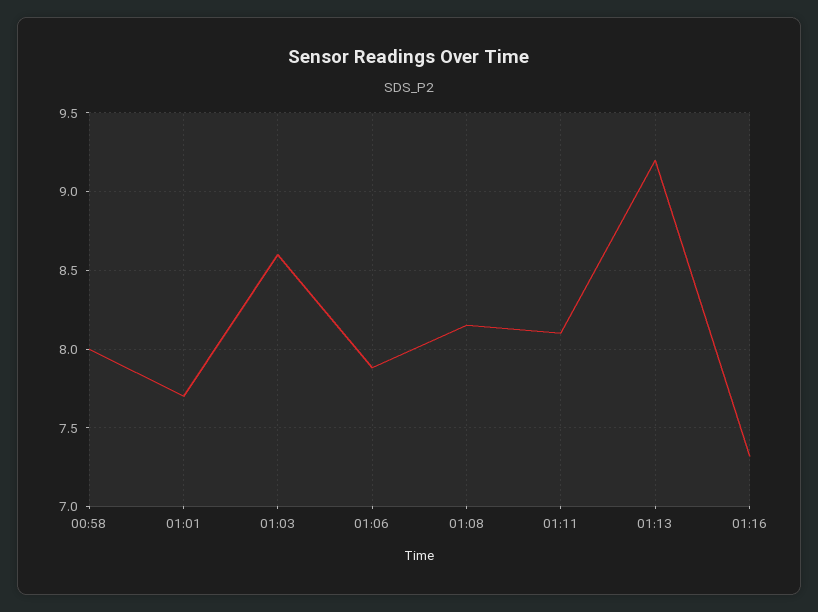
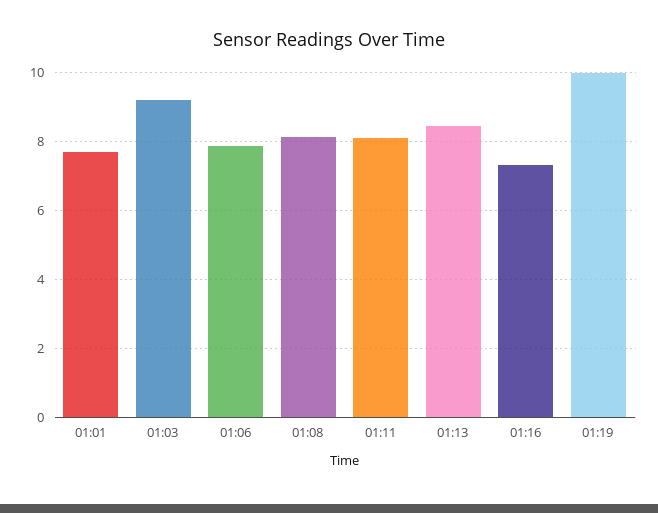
00:58: 8 -> none
01:03: 8.6 -> 9.2
01:13: 9.2 -> 8.4
01:19: none -> 10

